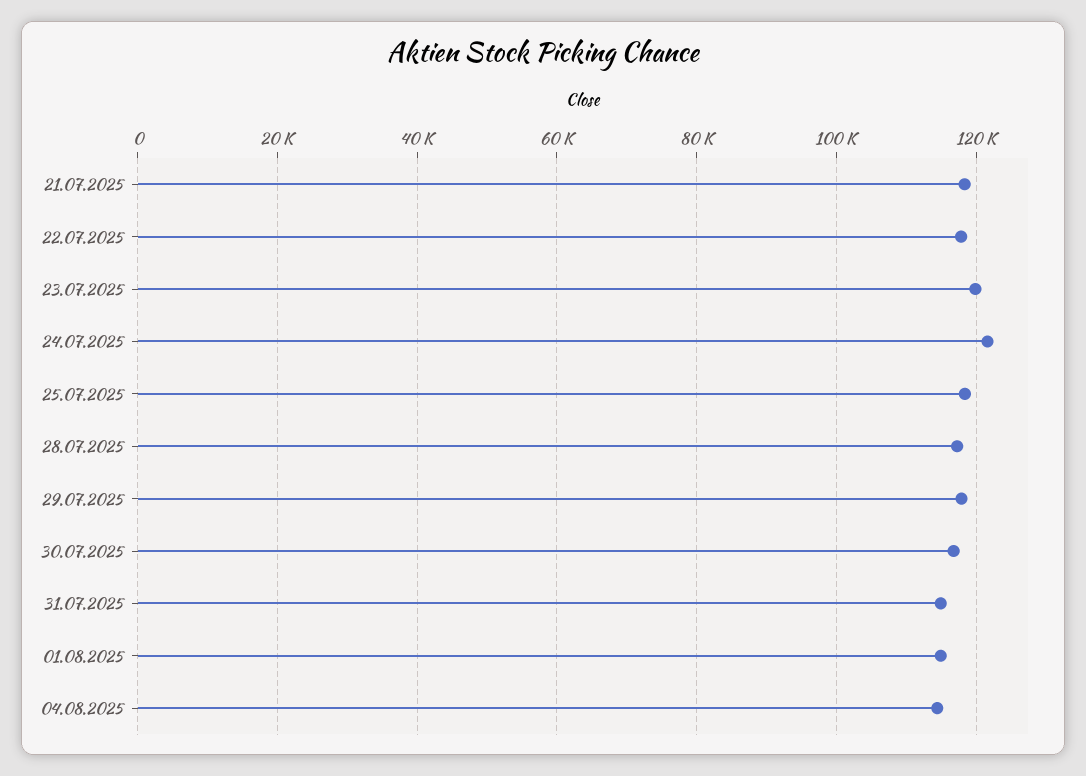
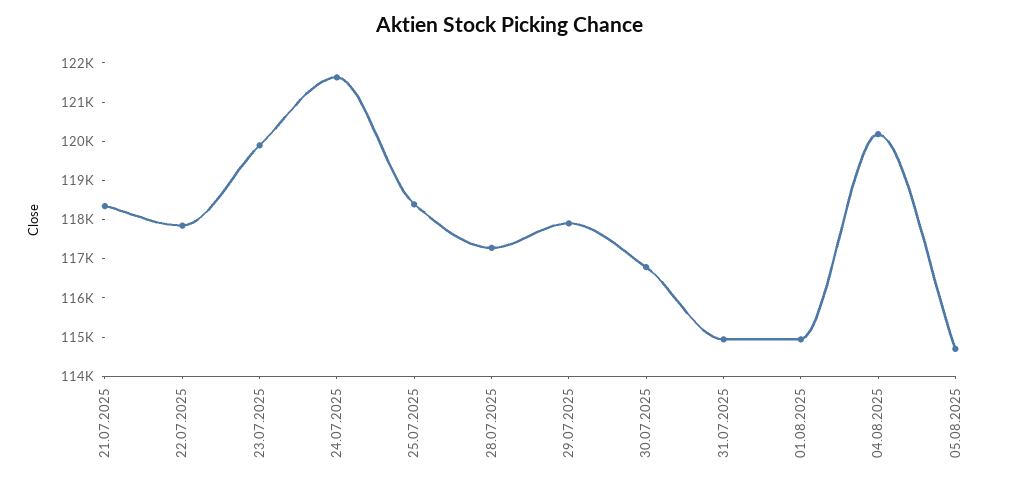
04.08.2025: 114000 -> 120250
05.08.2025: none -> 114750

